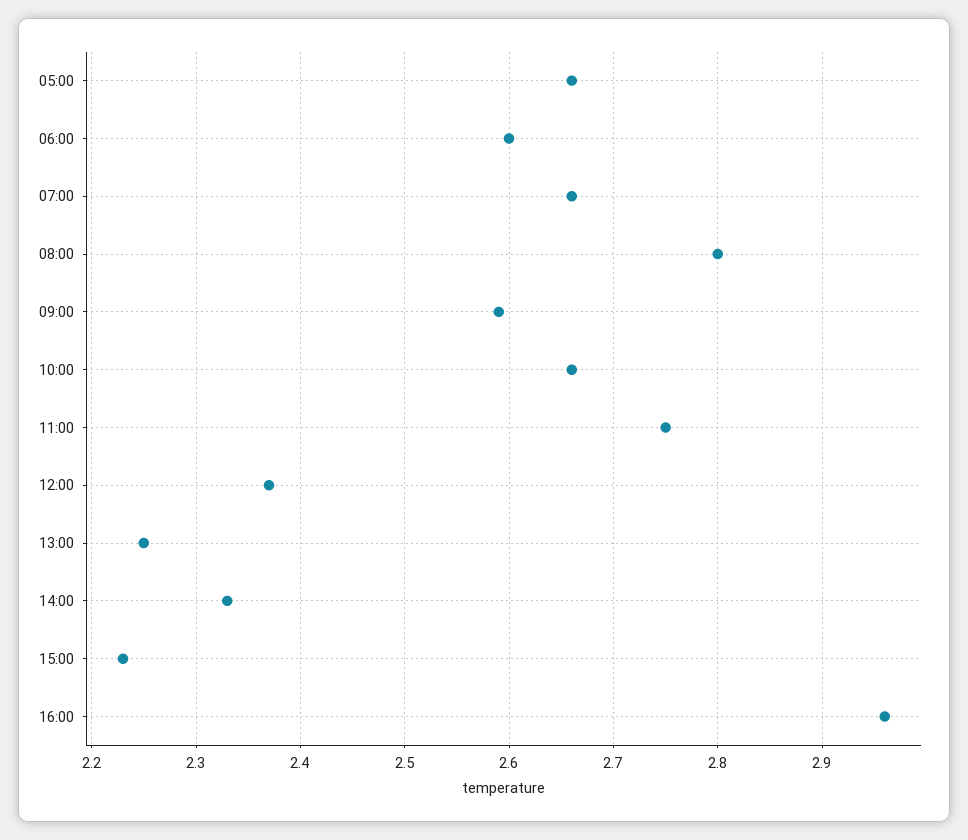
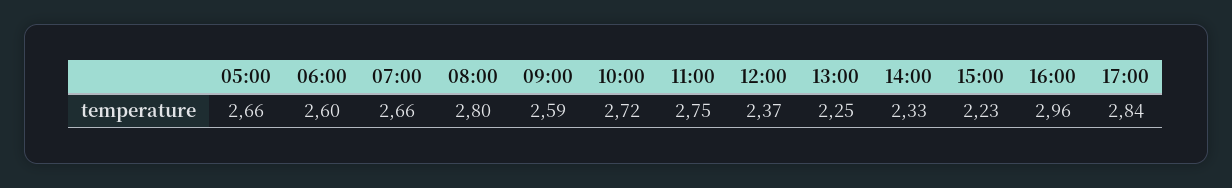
10:00: 2.66 -> 2.72
17:00: none -> 2.84

